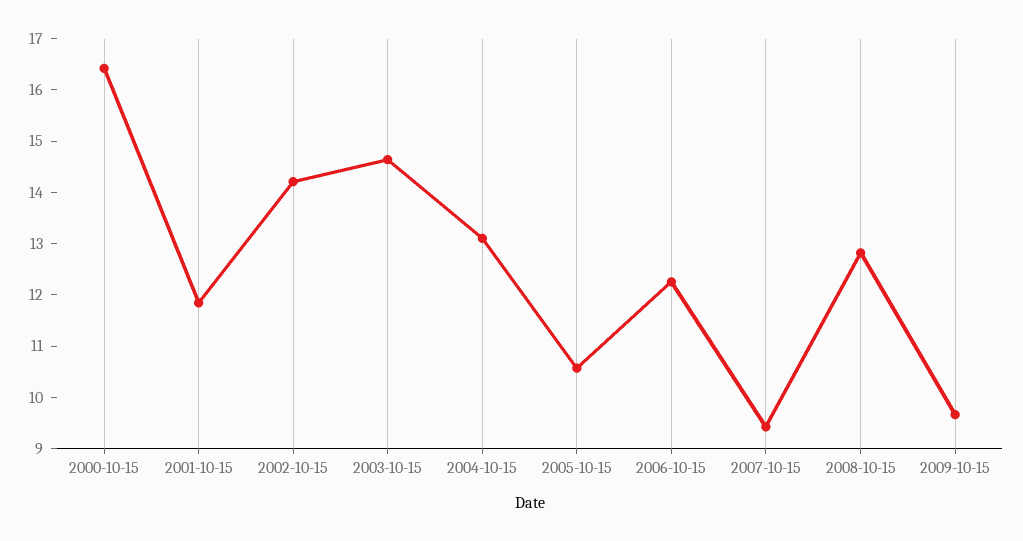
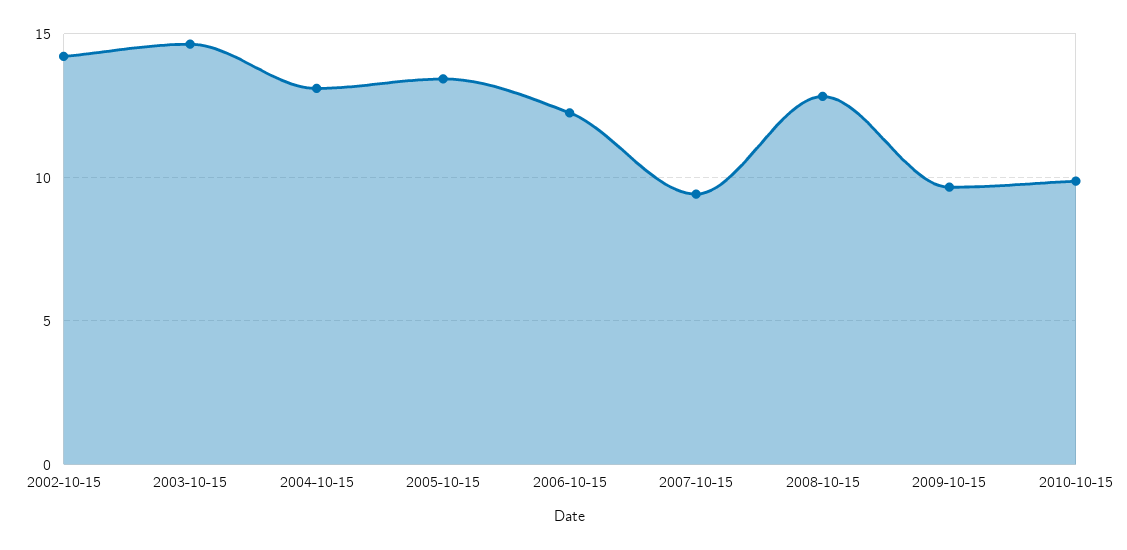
2000-10-15: 16.4 -> none
2001-10-15: 11.8 -> none
2005-10-15: 10.6 -> 13.5
2010-10-15: none -> 10

